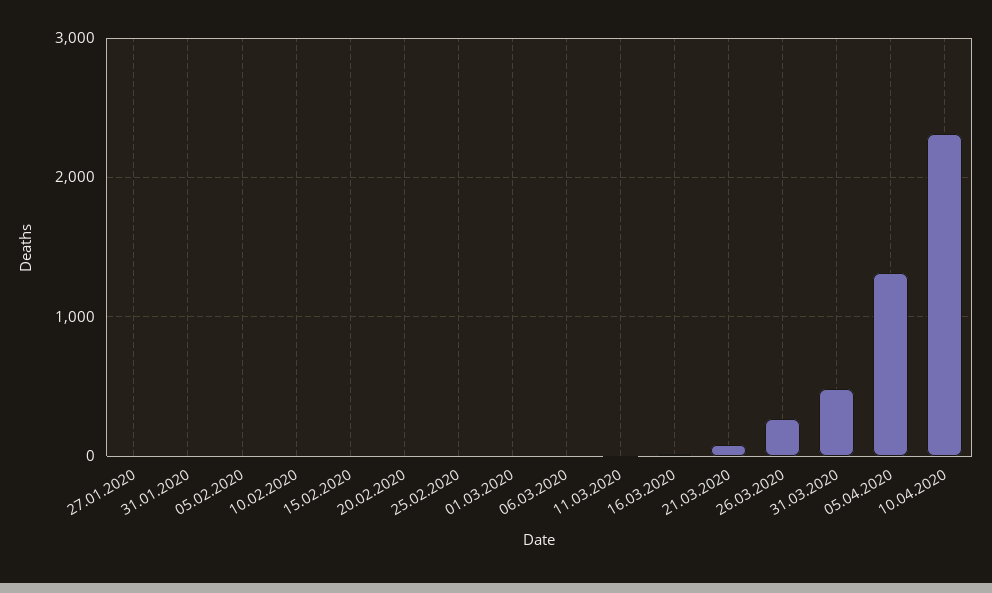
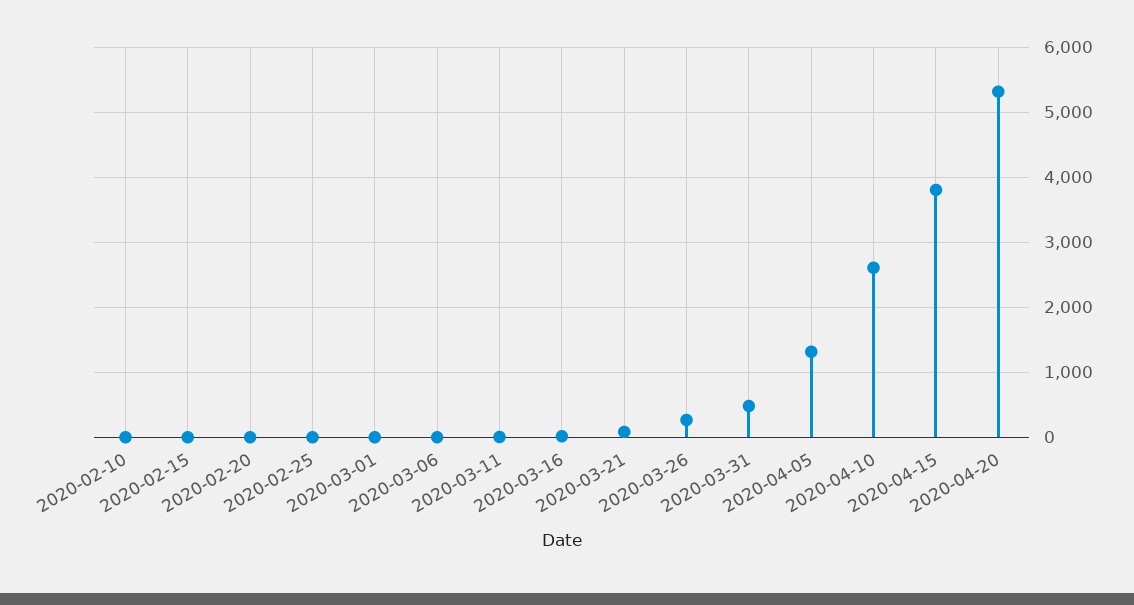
27.01.2020: 0 -> none
31.01.2020: 0 -> none
05.02.2020: 0 -> none
10.04.2020: 2300 -> 2600
2020-04-15: none -> 3800
2020-04-20: none -> 5300

